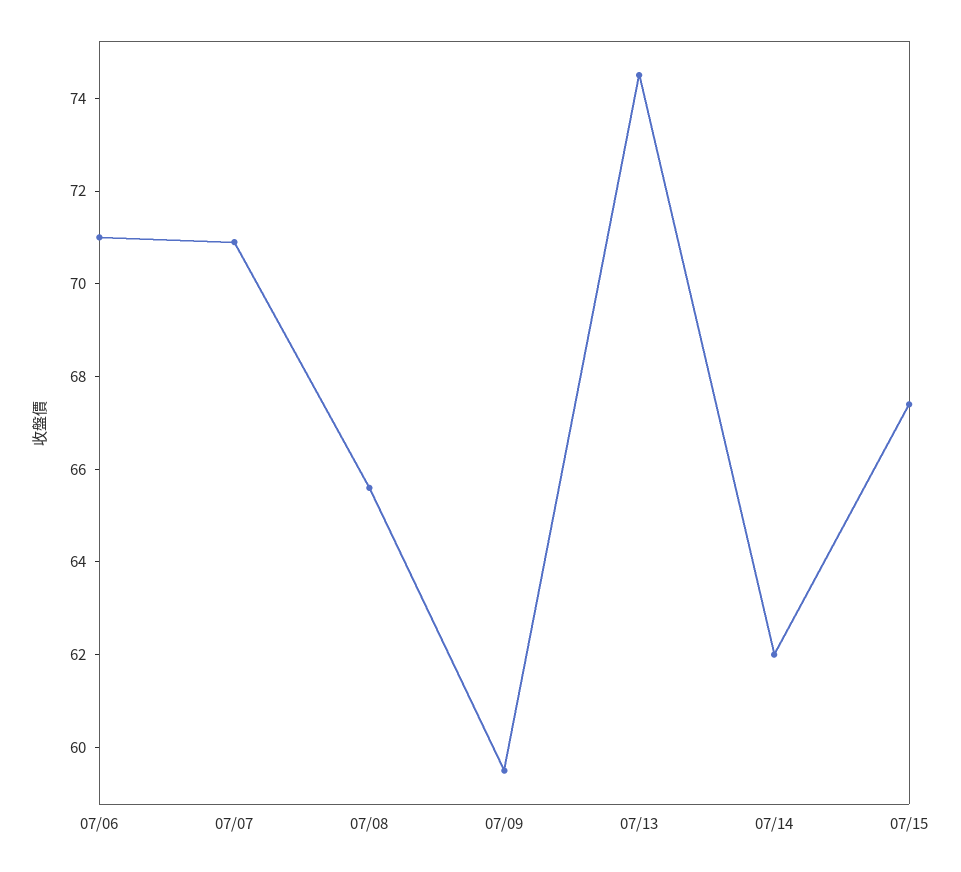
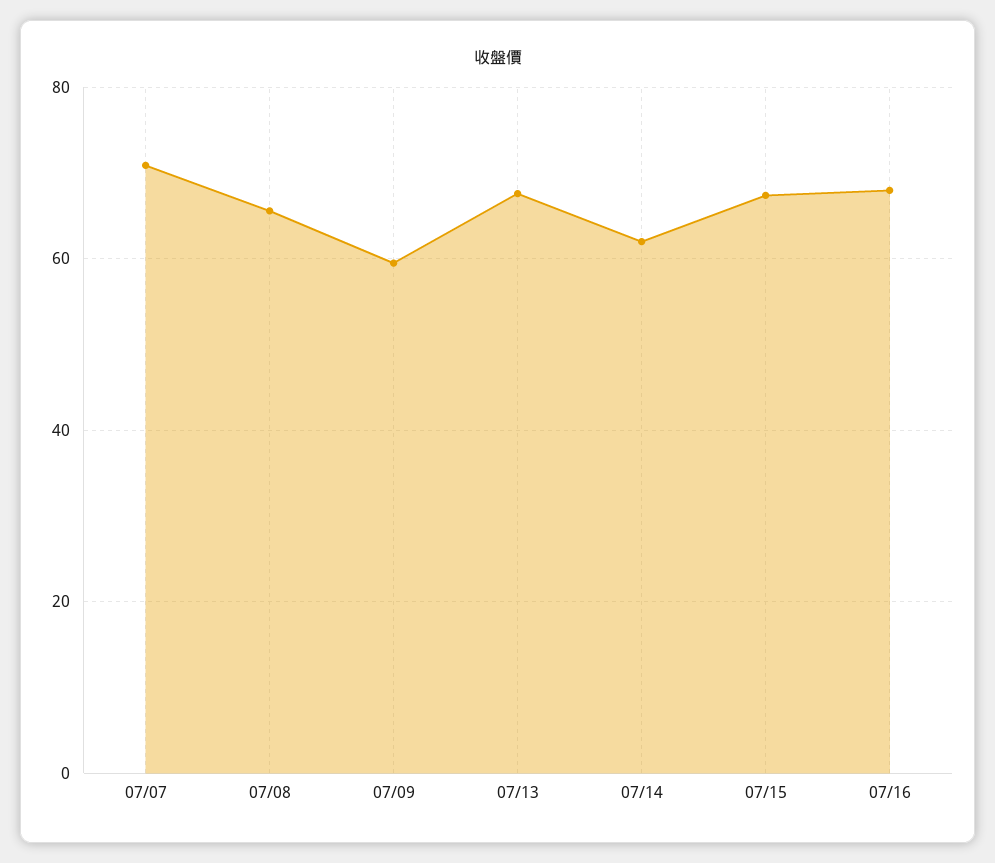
07/06: 71 -> none
07/13: 74.5 -> 68
07/16: none -> 68

